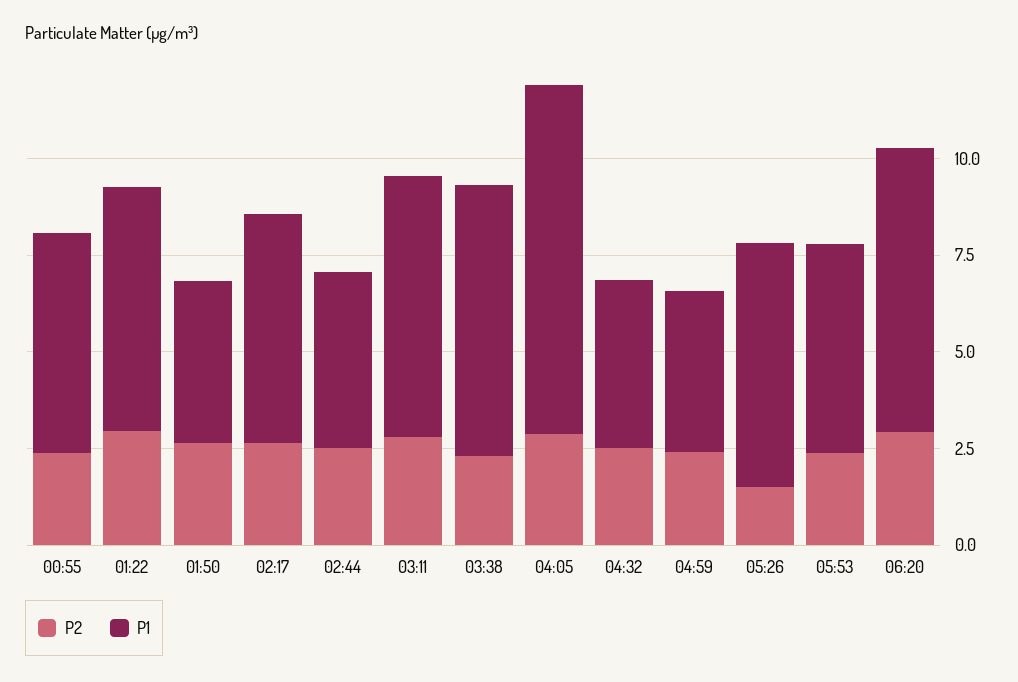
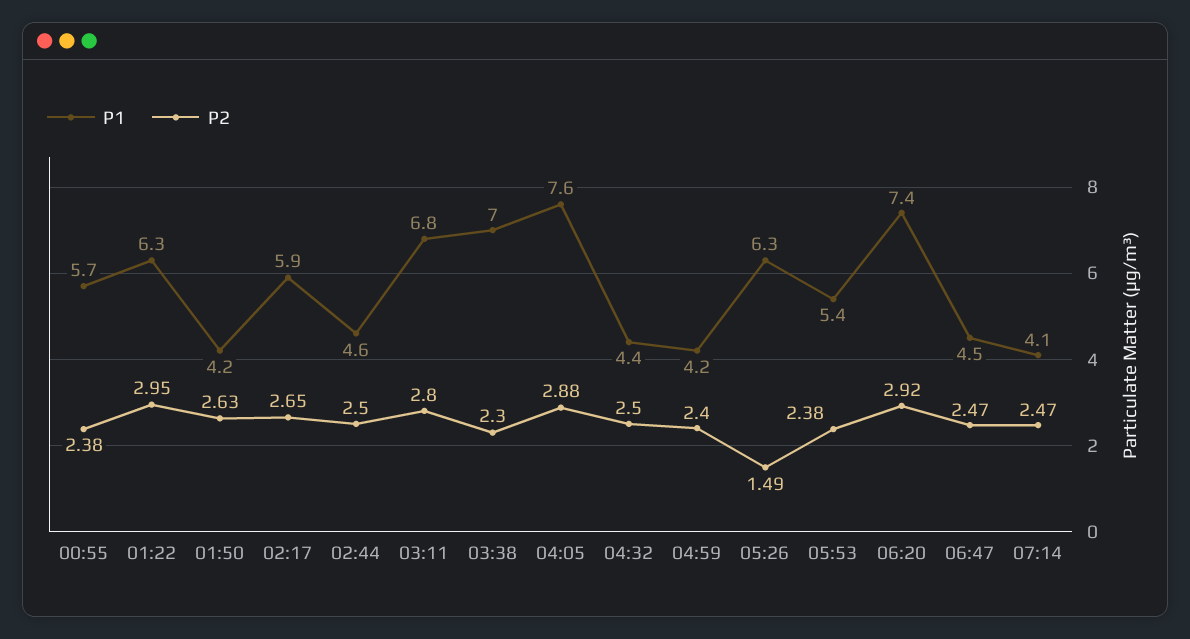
P1, 04:05: 9 -> 7.6
P1, 06:47: none -> 4.5
P2, 06:47: none -> 2.47
P1, 07:14: none -> 4.1
P2, 07:14: none -> 2.47

